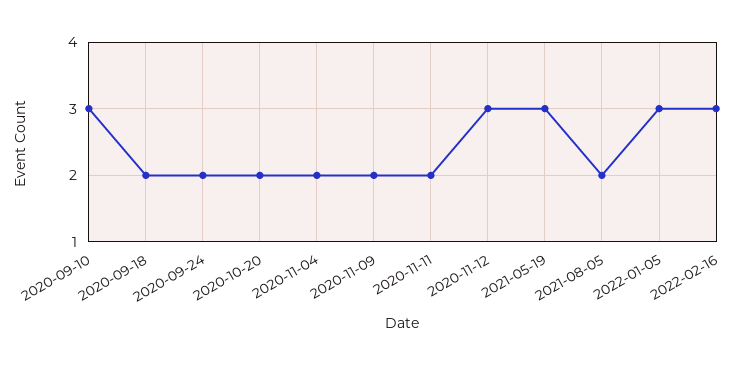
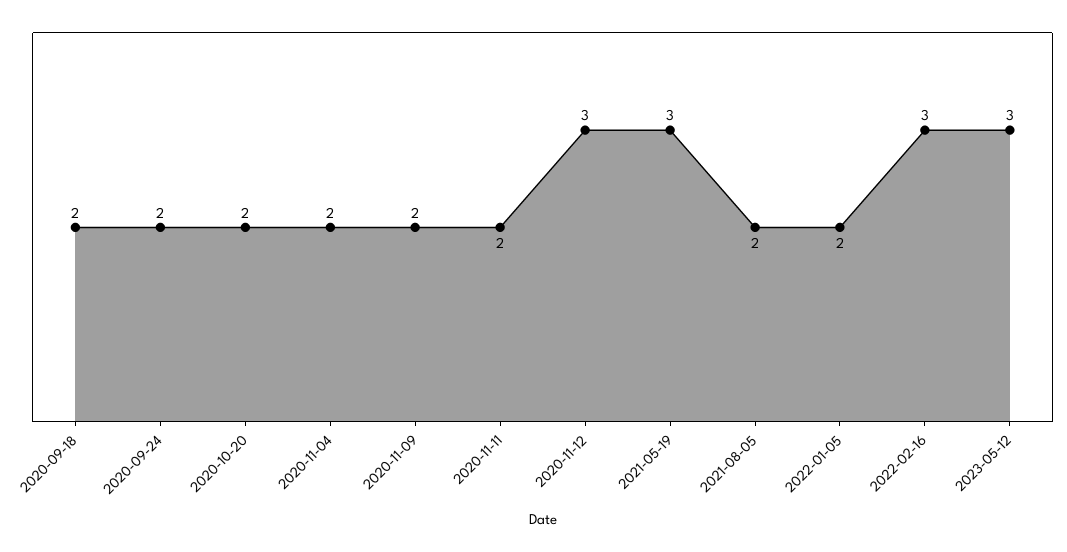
2020-09-10: 3 -> none
2022-01-05: 3 -> 2
2023-05-12: none -> 3

